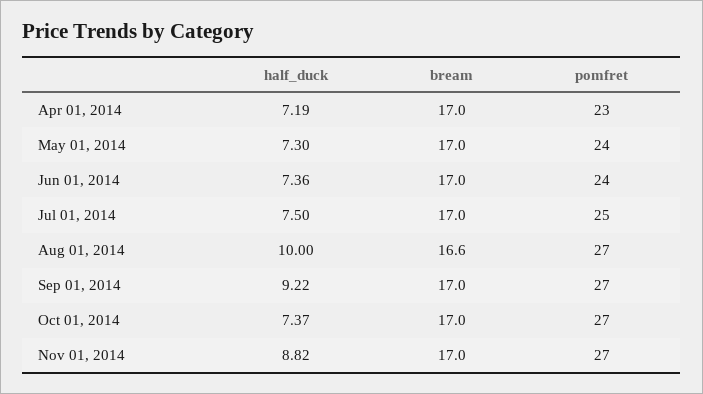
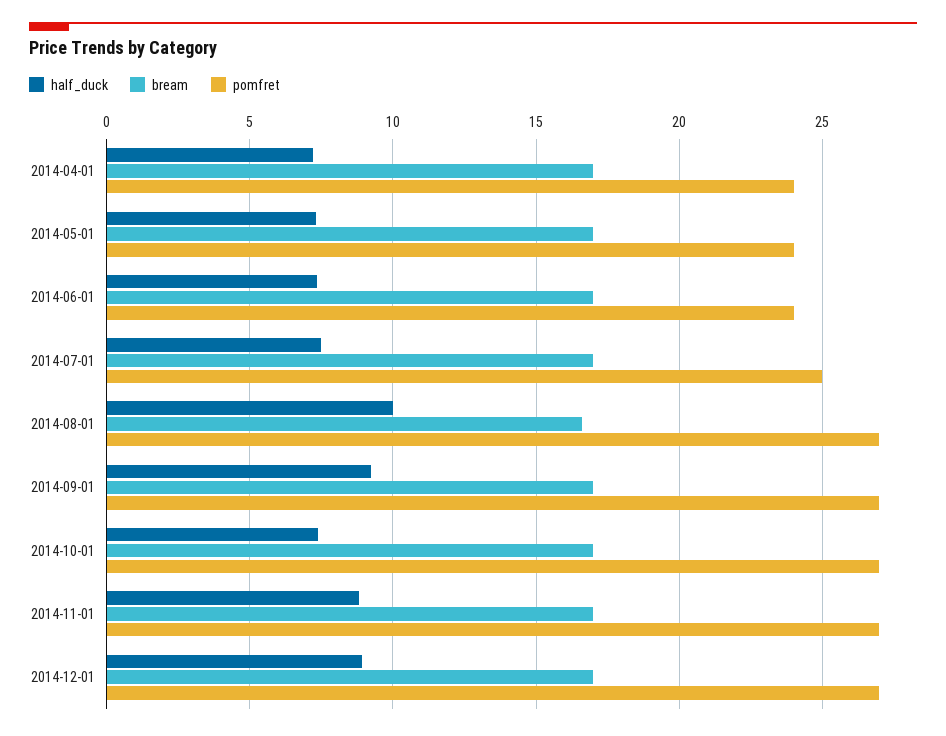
pomfret, Apr 01, 2014: 23 -> 24
half_duck, 2014-12-01: none -> 9
bream, 2014-12-01: none -> 17
pomfret, 2014-12-01: none -> 27

